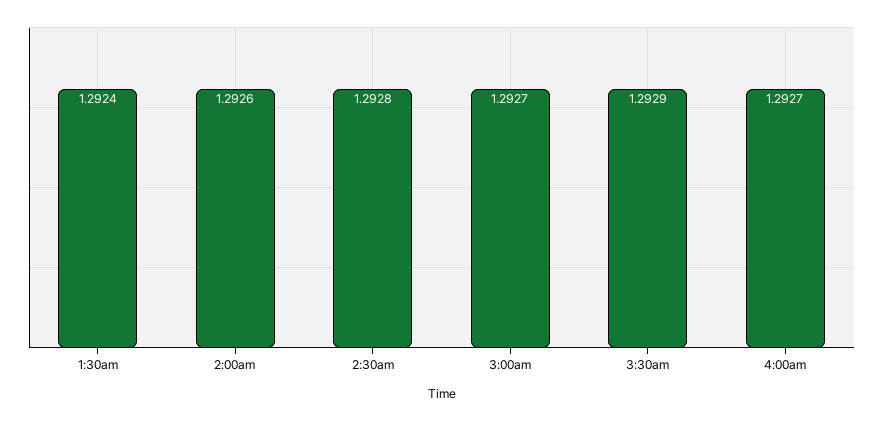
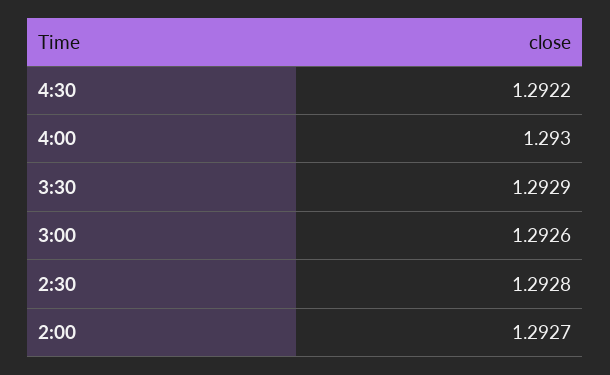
1:30am: 1.2924 -> none
2:00am: 1.2926 -> 1.2927
3:00am: 1.2927 -> 1.2926
4:00am: 1.2927 -> 1.293
4:30: none -> 1.2922

